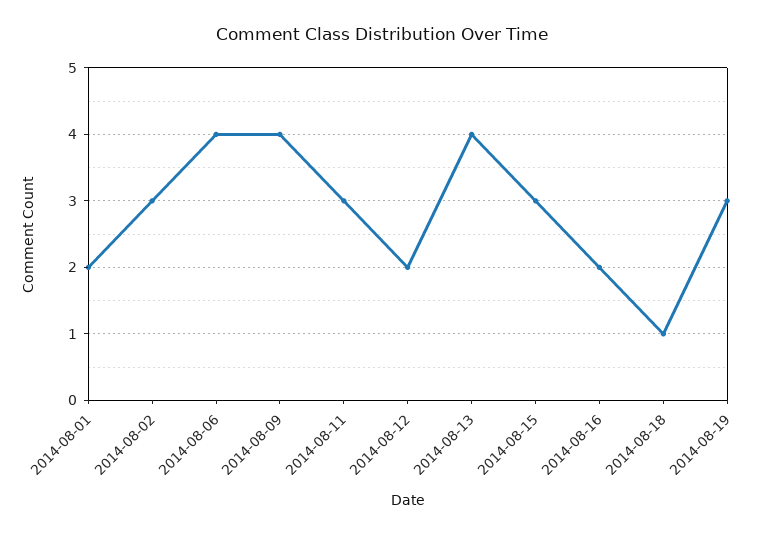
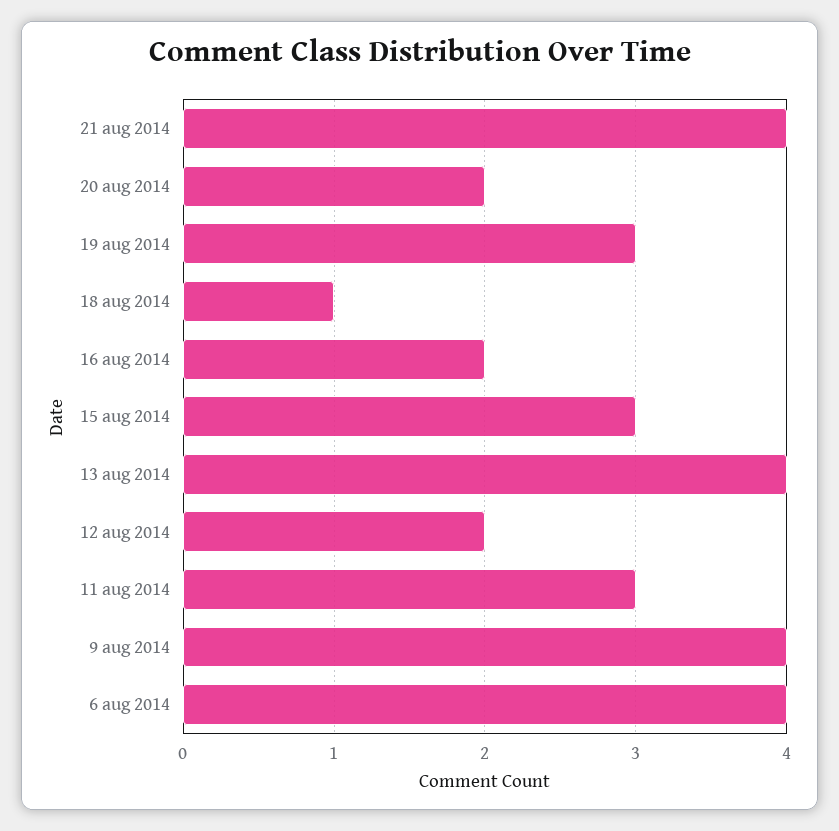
2014-08-01: 2 -> none
2014-08-02: 3 -> none
21 aug 2014: none -> 4
20 aug 2014: none -> 2

